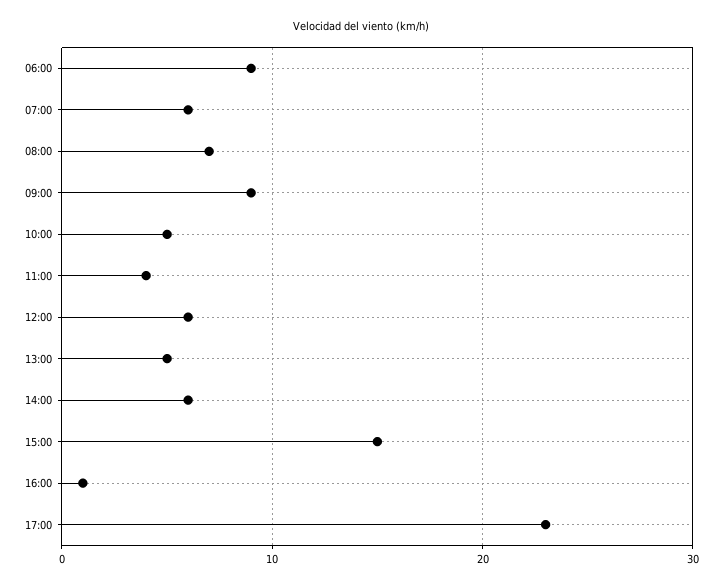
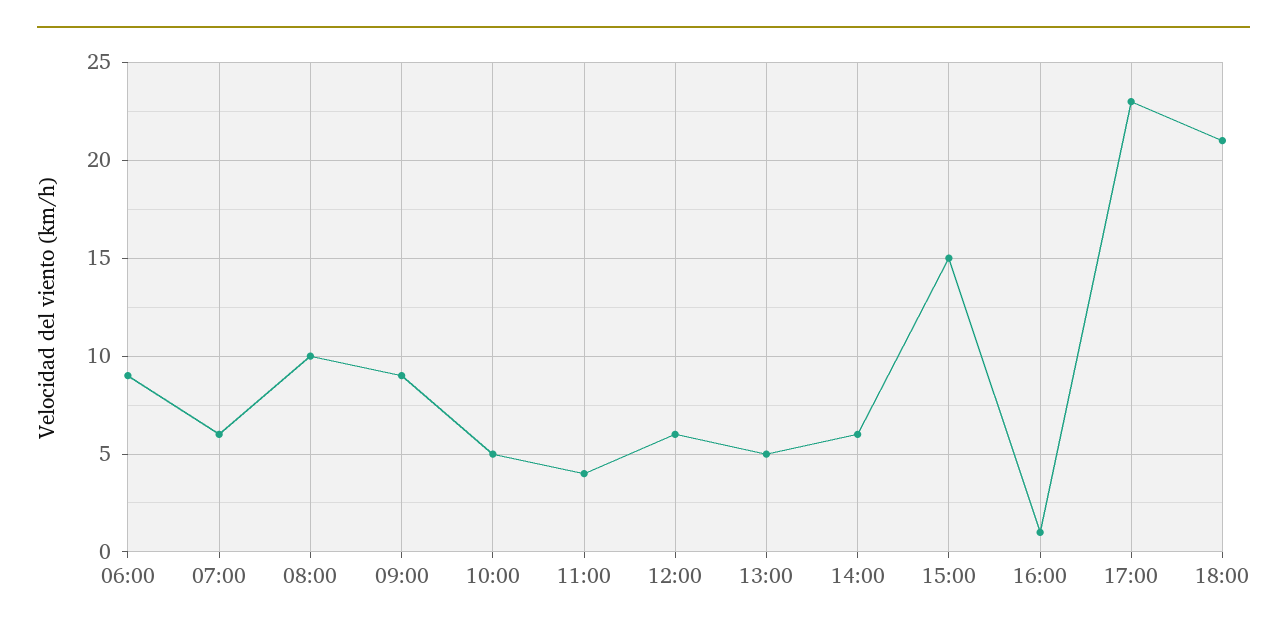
08:00: 7 -> 10
18:00: none -> 21

